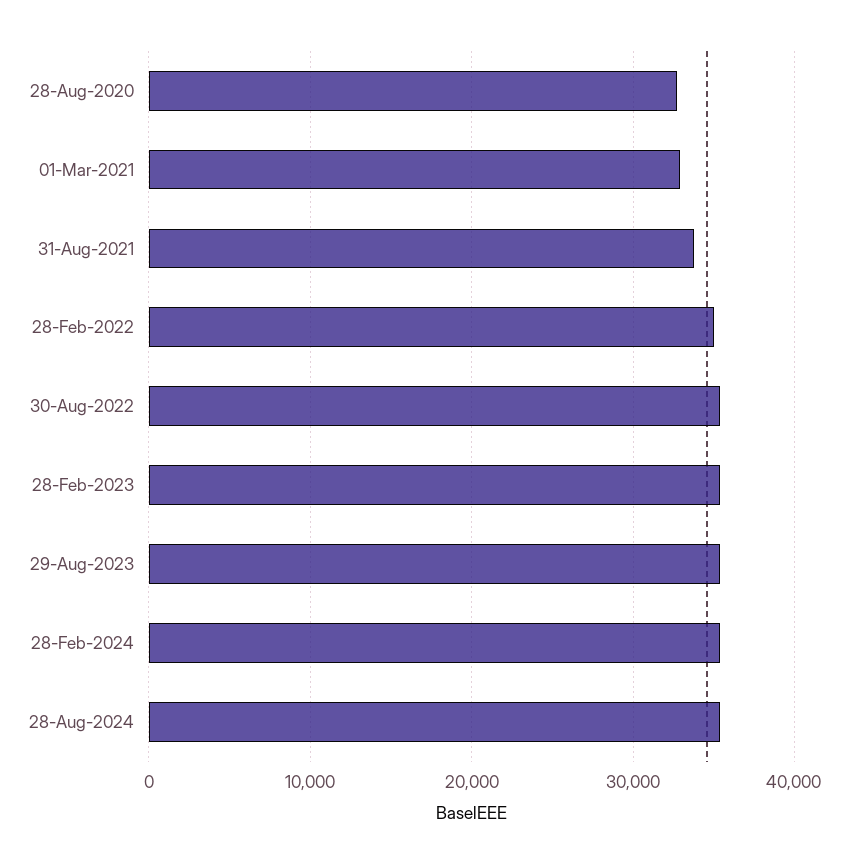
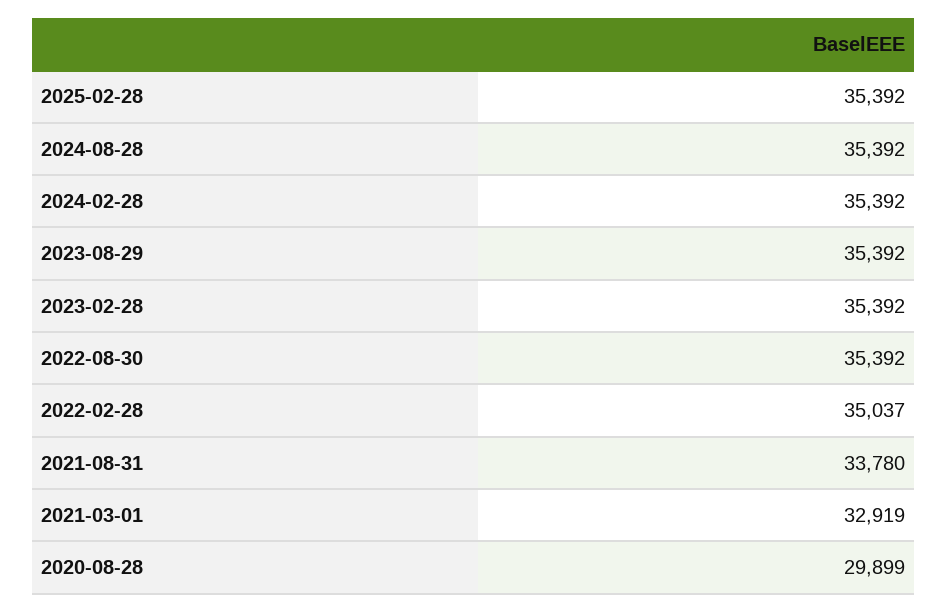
28-Aug-2020: 33000 -> 29899
2025-02-28: none -> 35392

